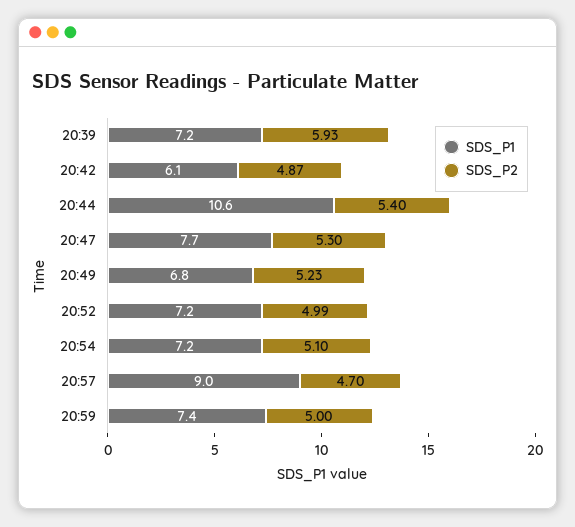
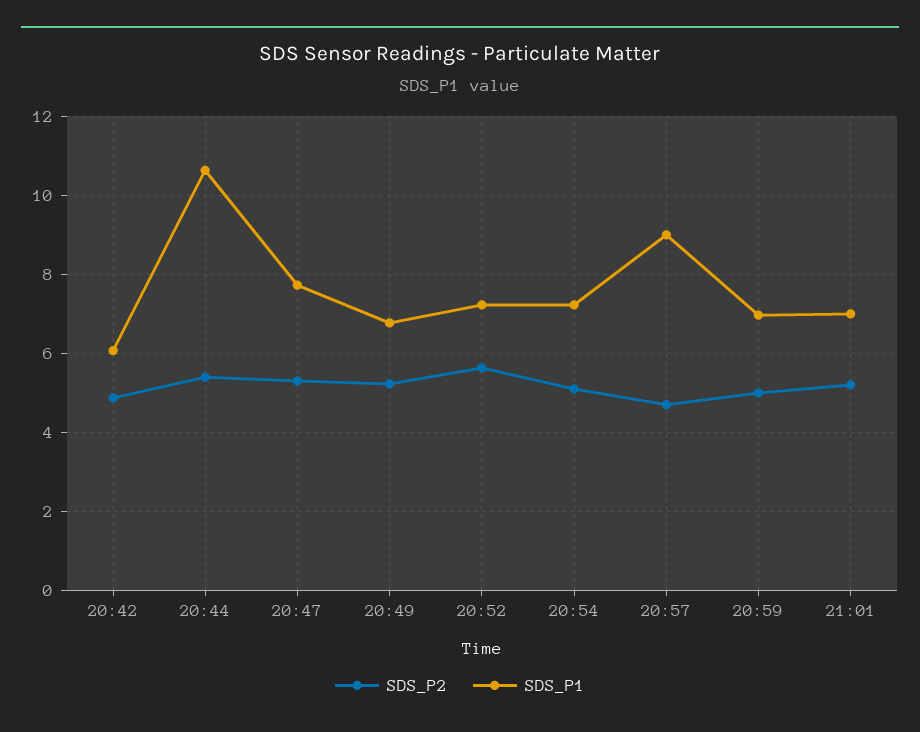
SDS_P1, 20:39: 7.2 -> none
SDS_P2, 20:39: 5.93 -> none
SDS_P2, 20:52: 4.99 -> 5.6
SDS_P1, 20:59: 7.4 -> 7
SDS_P2, 21:01: none -> 5.2
SDS_P1, 21:01: none -> 7

